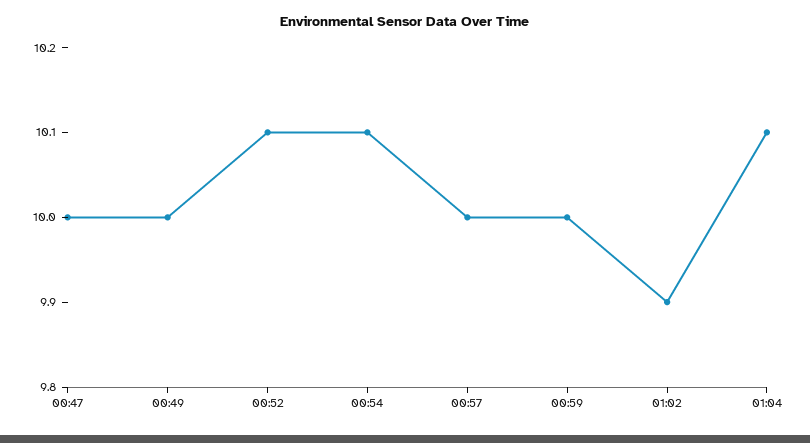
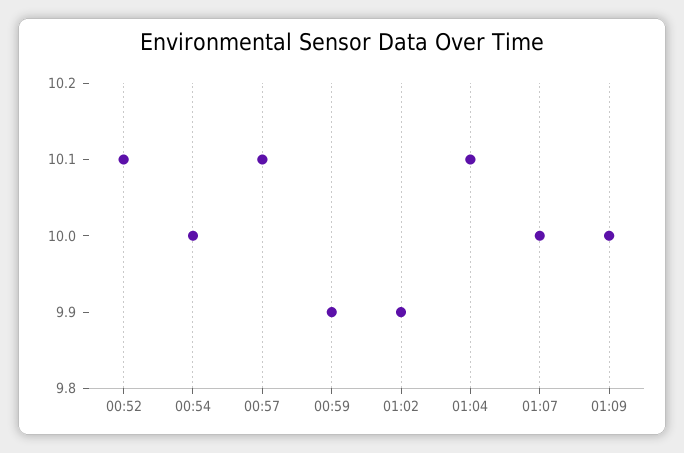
00:47: 10 -> none
00:49: 10 -> none
00:54: 10.1 -> 10
00:57: 10 -> 10.1
00:59: 10 -> 9.9
01:07: none -> 10
01:09: none -> 10

